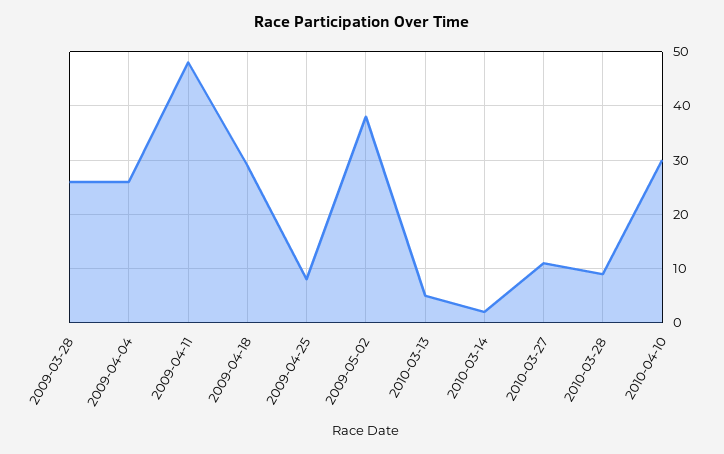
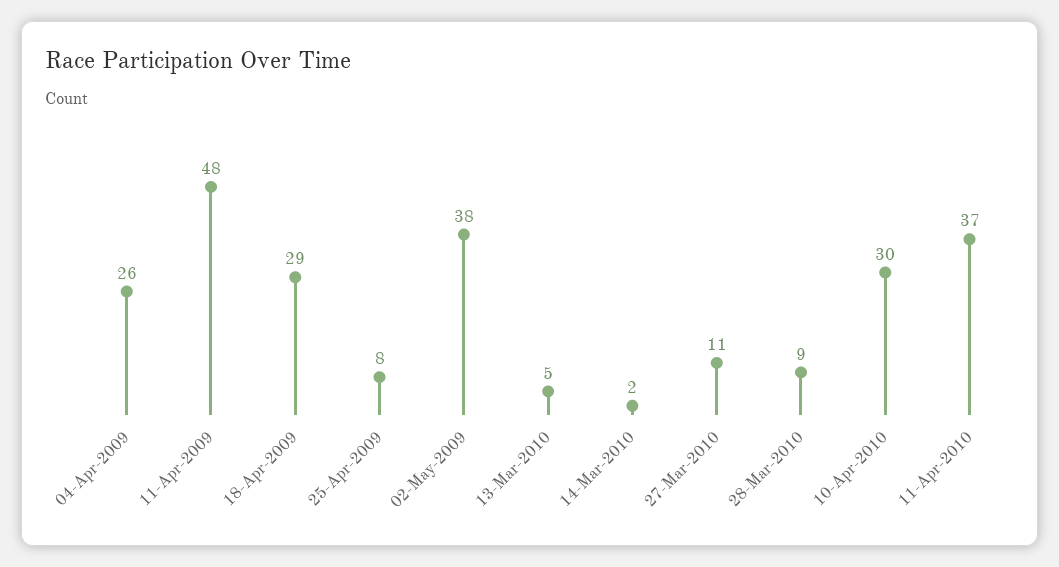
2009-03-28: 25 -> none
11-Apr-2010: none -> 37

